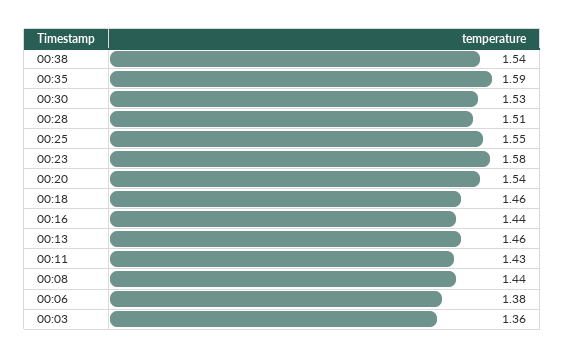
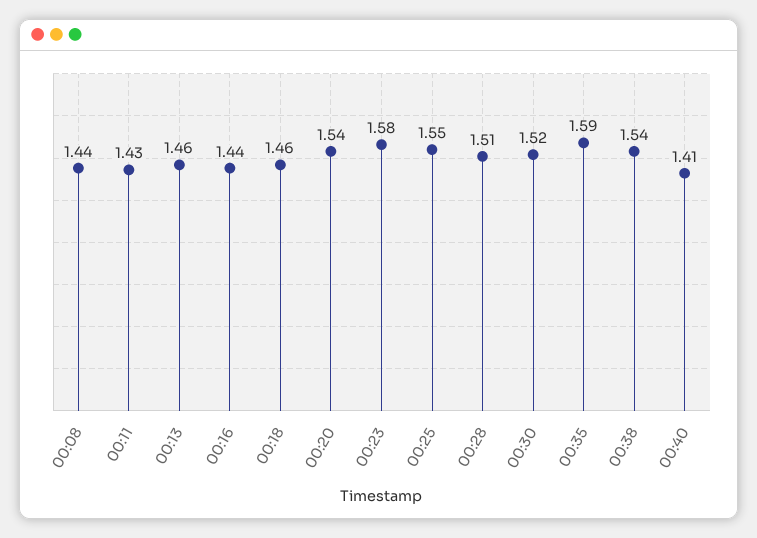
00:30: 1.53 -> 1.52
00:06: 1.38 -> none
00:03: 1.36 -> none
00:40: none -> 1.41

